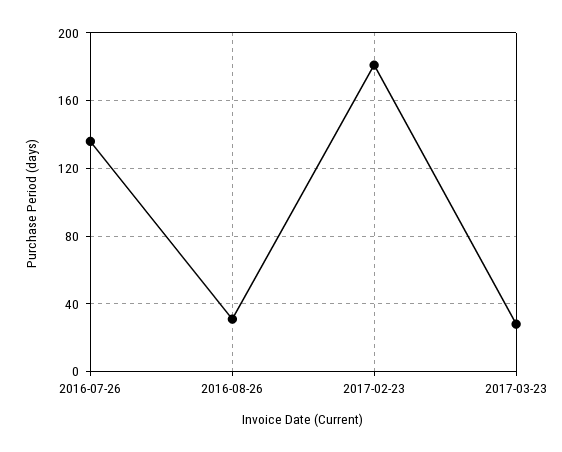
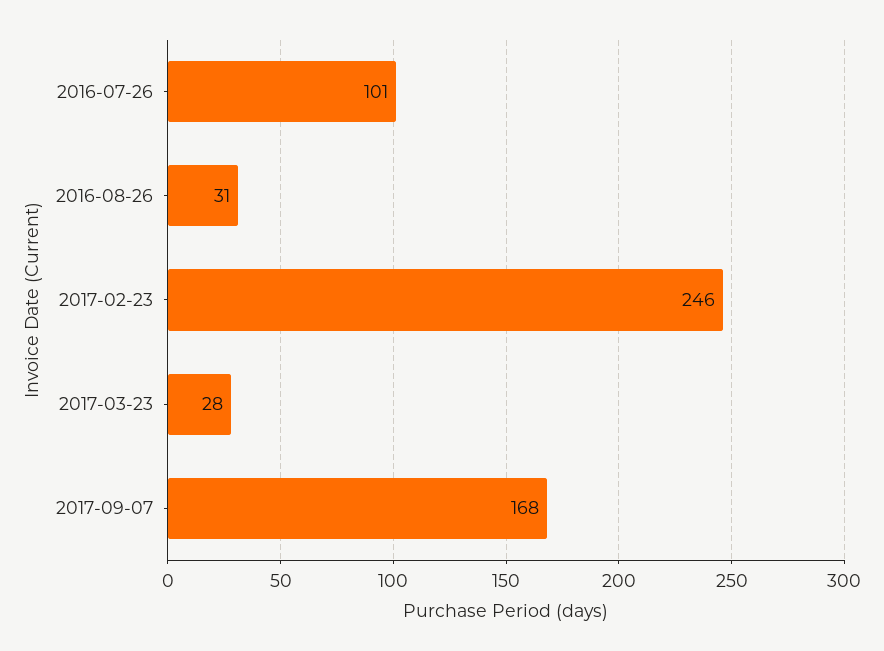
2016-07-26: 135 -> 101
2017-02-23: 180 -> 246
2017-09-07: none -> 168

